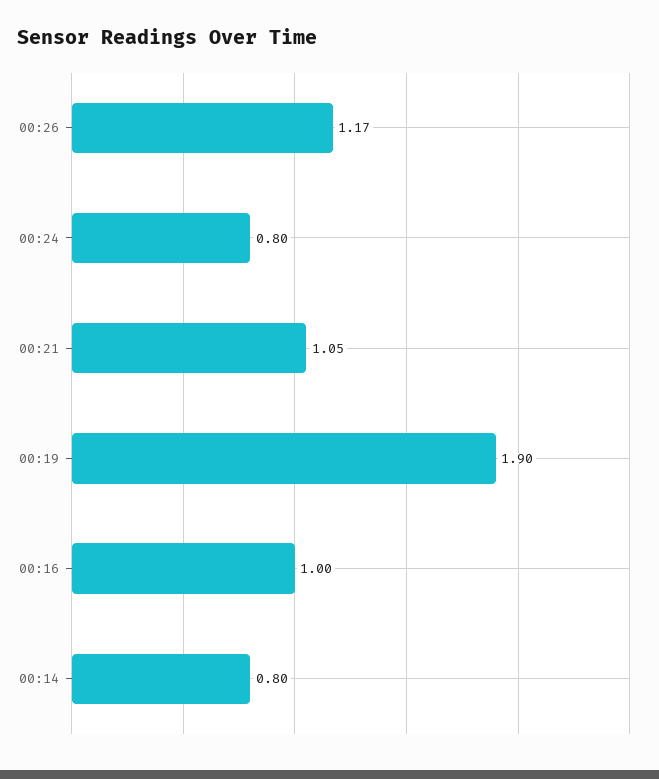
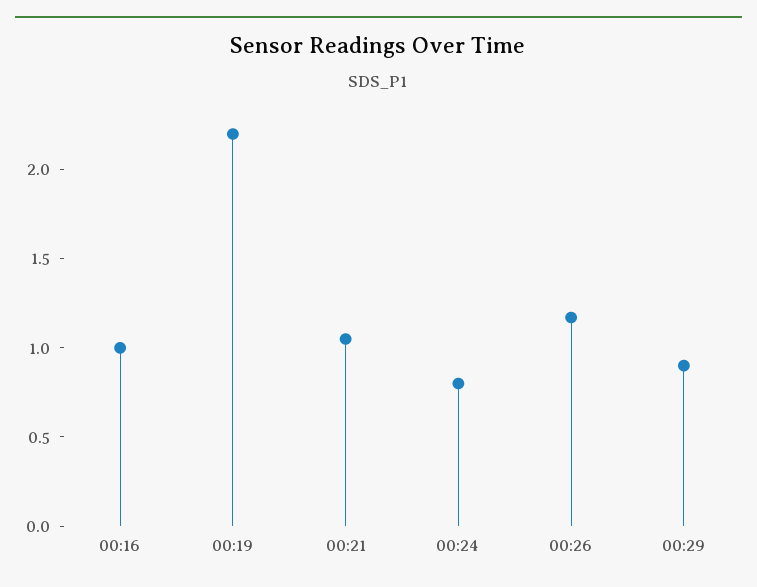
00:19: 1.9 -> 2.2
00:14: 0.8 -> none
00:29: none -> 0.9

